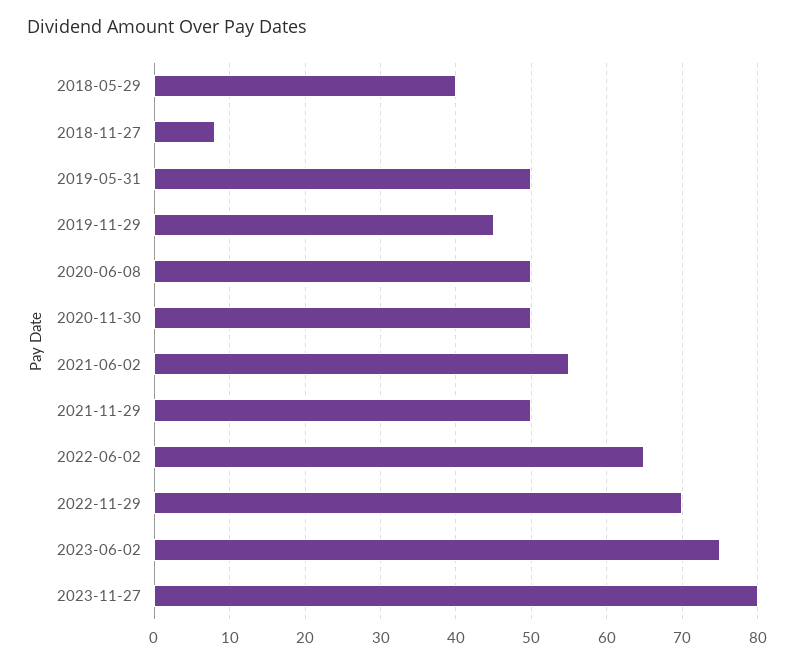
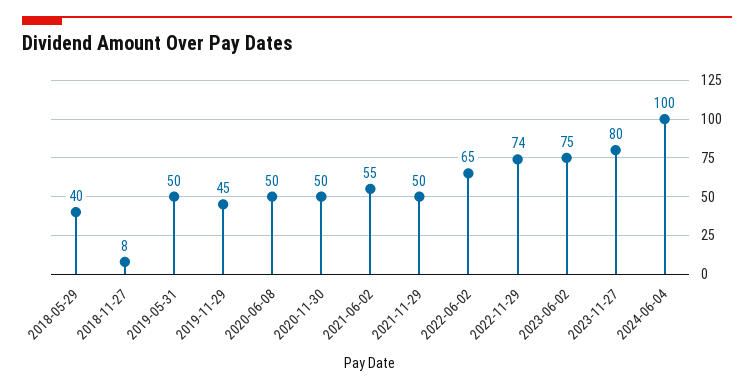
2022-11-29: 70 -> 74
2024-06-04: none -> 100

